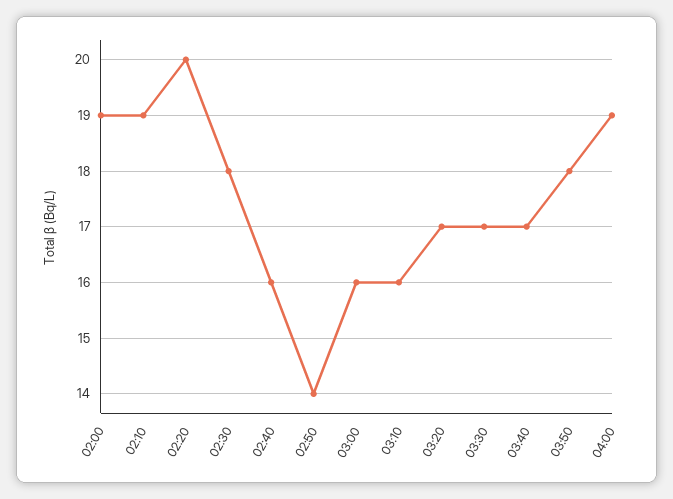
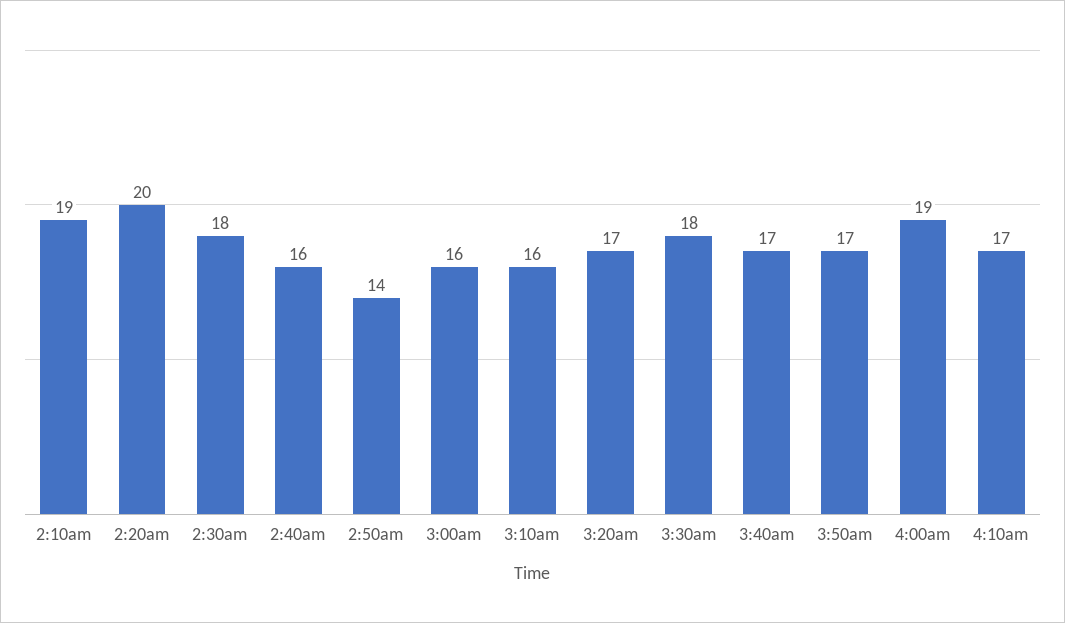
02:00: 19 -> none
03:30: 17 -> 18
03:50: 18 -> 17
4:10am: none -> 17

